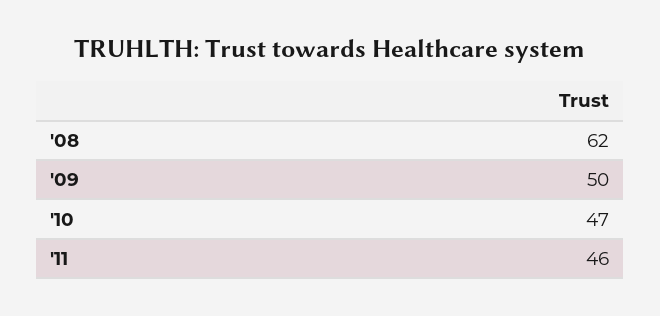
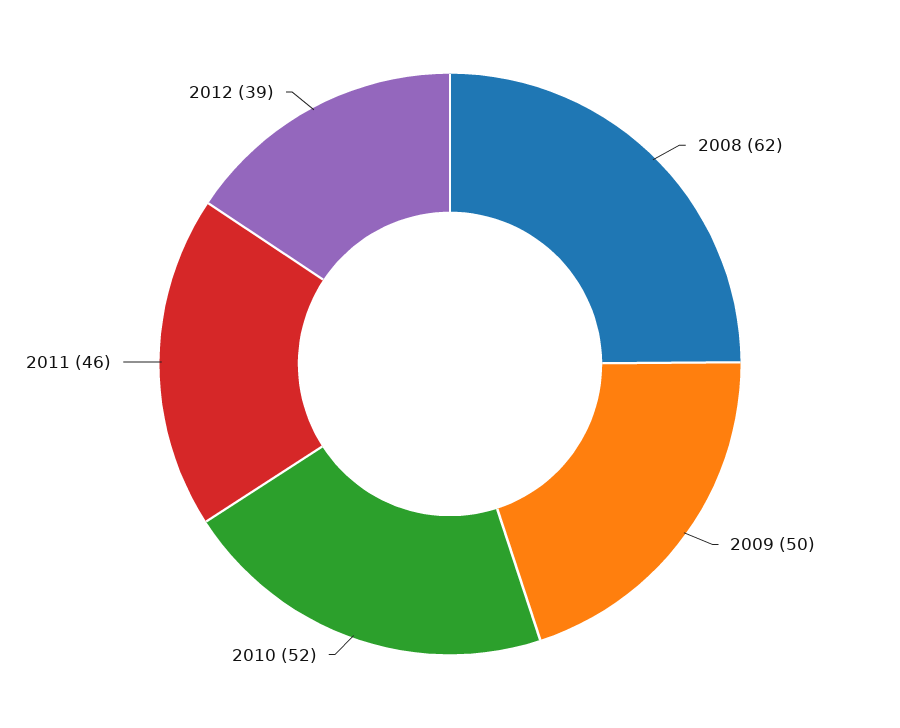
'10: 47 -> 52
2012: none -> 39

